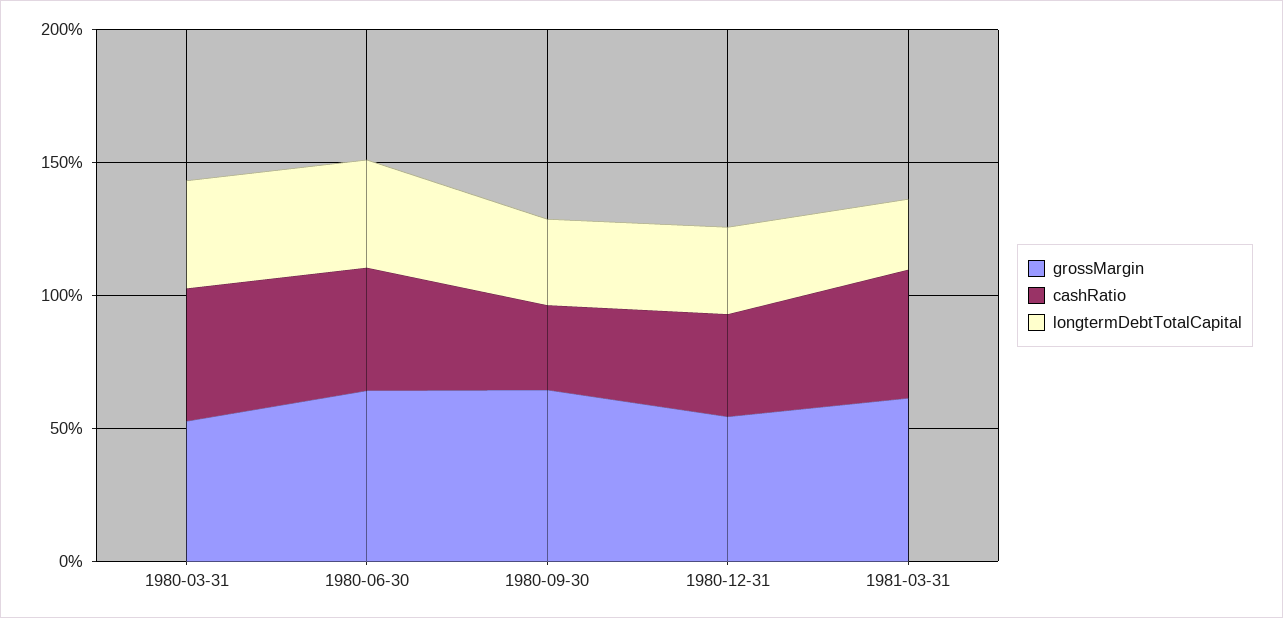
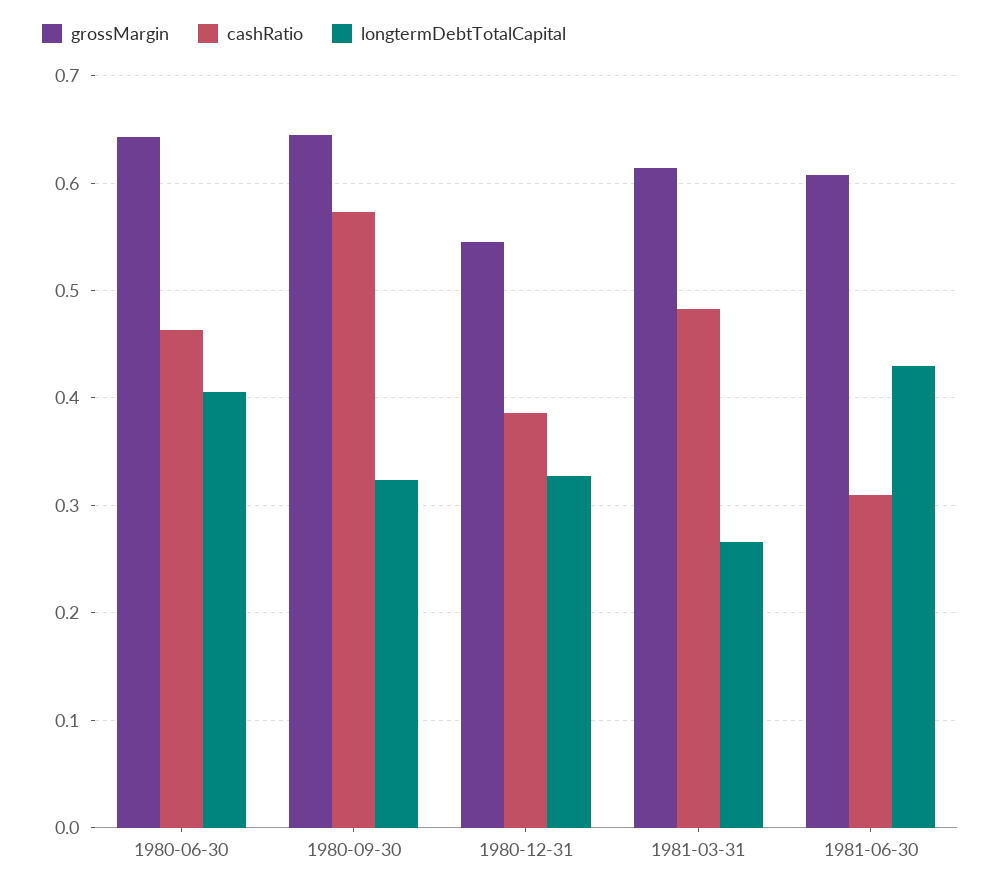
grossMargin, 1980-03-31: 0.5 -> none
cashRatio, 1980-03-31: 0.5 -> none
longtermDebtTotalCapital, 1980-03-31: 0.4 -> none
cashRatio, 1980-09-30: 0.3 -> 0.57
grossMargin, 1981-06-30: none -> 0.61
cashRatio, 1981-06-30: none -> 0.31
longtermDebtTotalCapital, 1981-06-30: none -> 0.43

